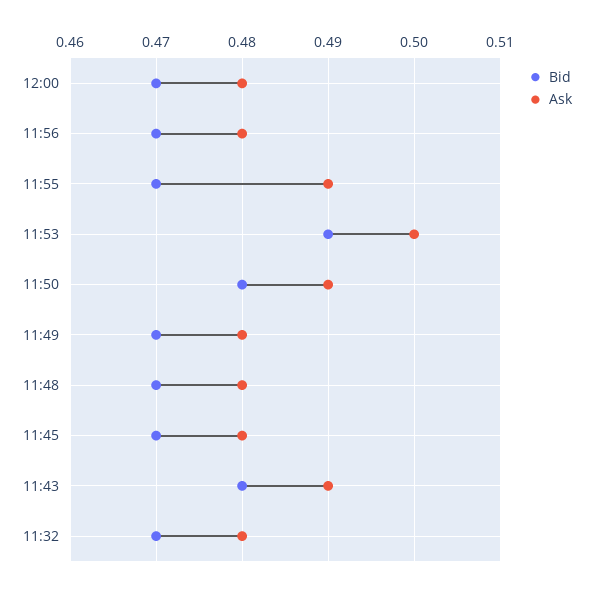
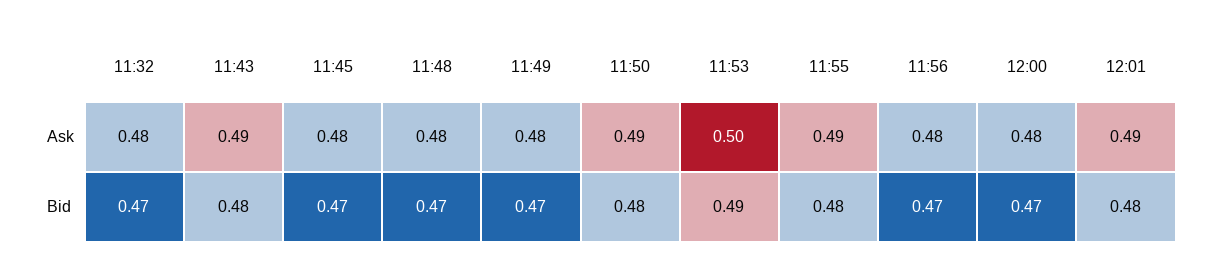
Bid, 11:55: 0.47 -> 0.48
Ask, 12:01: none -> 0.49
Bid, 12:01: none -> 0.48

